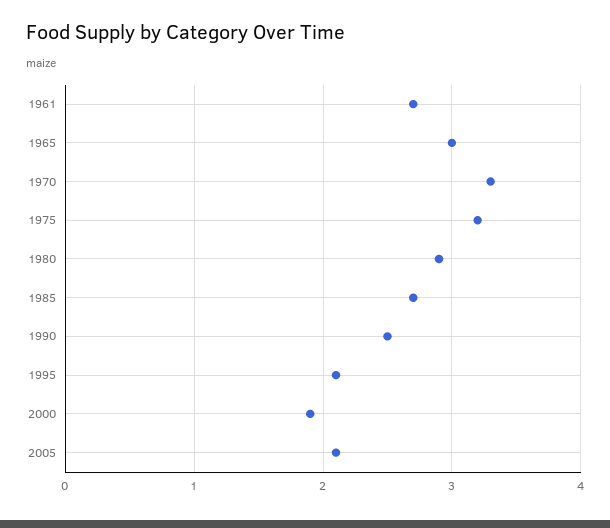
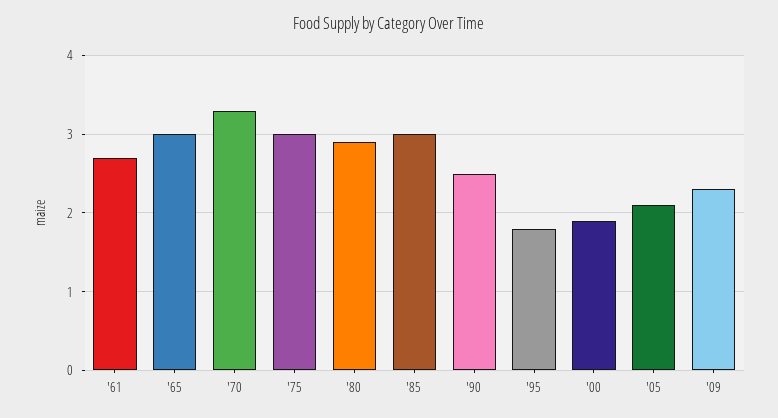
1975: 3.2 -> 3
1985: 2.7 -> 3
1995: 2.1 -> 1.8
'09: none -> 2.3

